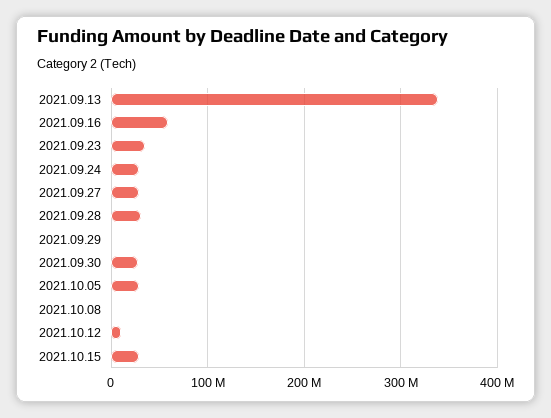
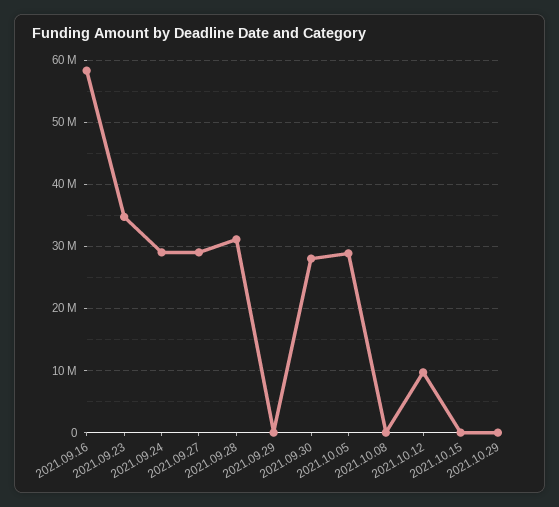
2021.09.13: 340000000 -> none
2021.10.15: 30000000 -> 0
2021.10.29: none -> 0

